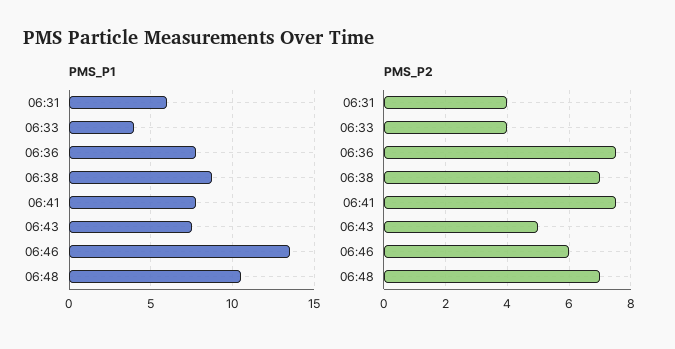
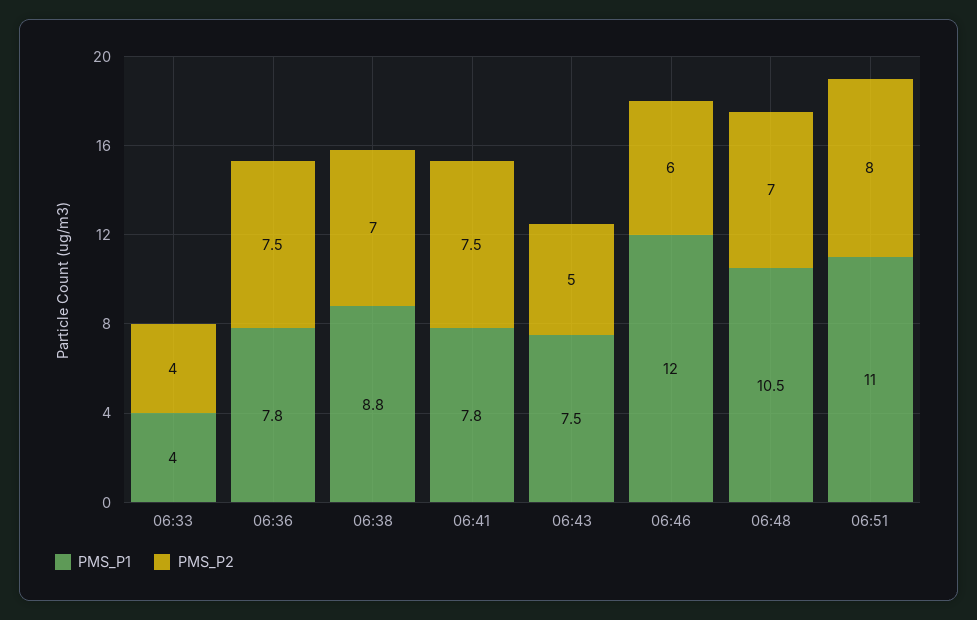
PMS_P1, 06:31: 6 -> none
PMS_P1, 06:46: 13.5 -> 12
PMS_P2, 06:31: 4 -> none
PMS_P1, 06:51: none -> 11
PMS_P2, 06:51: none -> 8

